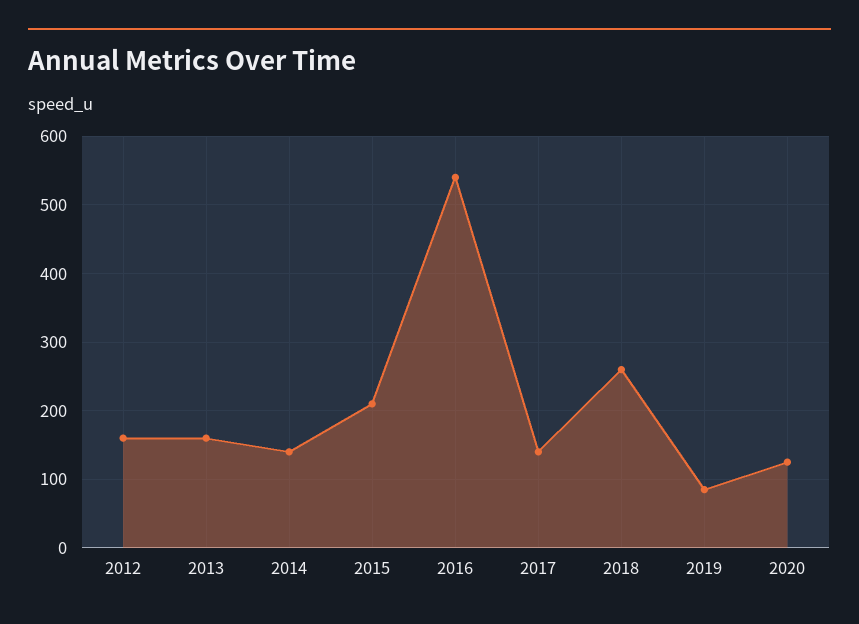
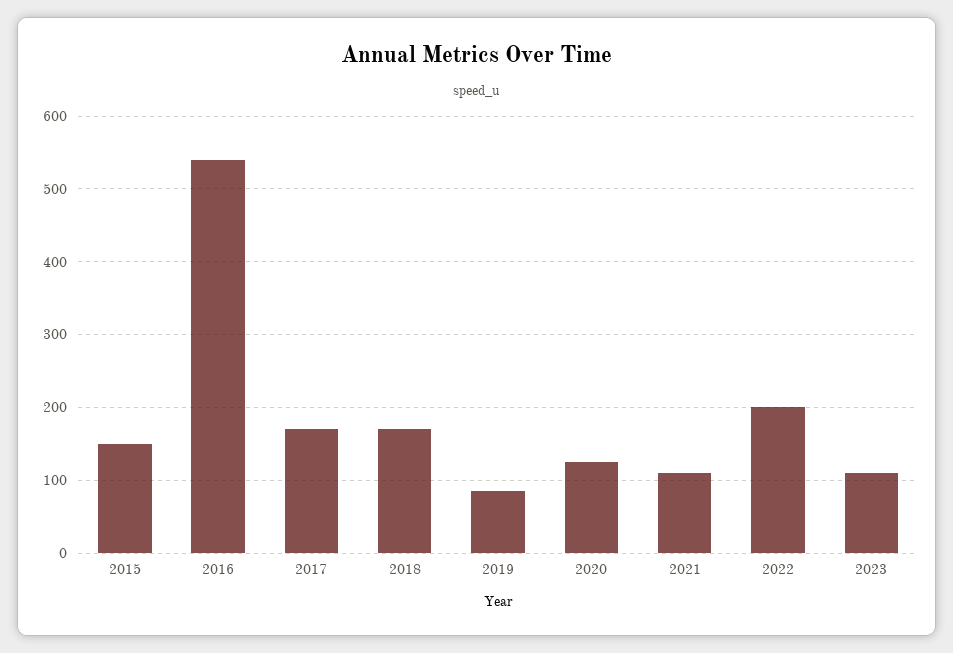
2012: 160 -> none
2013: 160 -> none
2014: 140 -> none
2015: 210 -> 150
2017: 140 -> 170
2018: 260 -> 170
2021: none -> 110
2022: none -> 200
2023: none -> 110

